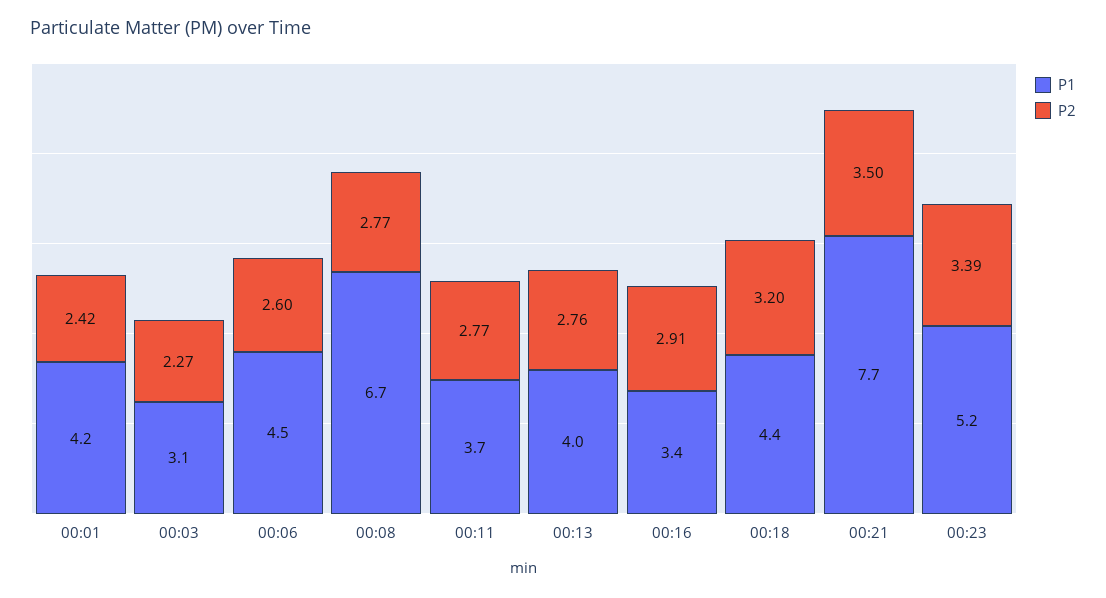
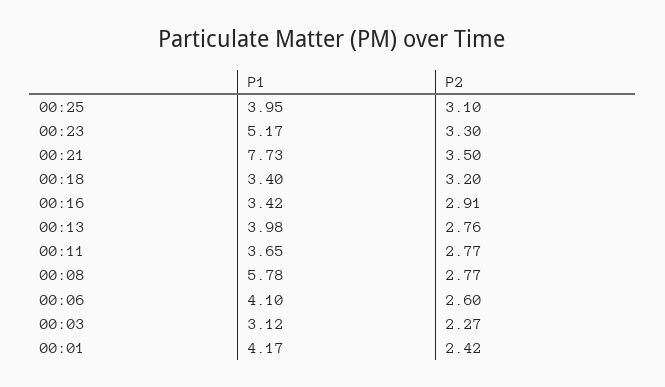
P1, 00:06: 4.5 -> 4.1
P1, 00:08: 6.7 -> 5.78
P1, 00:18: 4.4 -> 3.4
P2, 00:23: 3.39 -> 3.3
P1, 00:25: none -> 3.95
P2, 00:25: none -> 3.1

